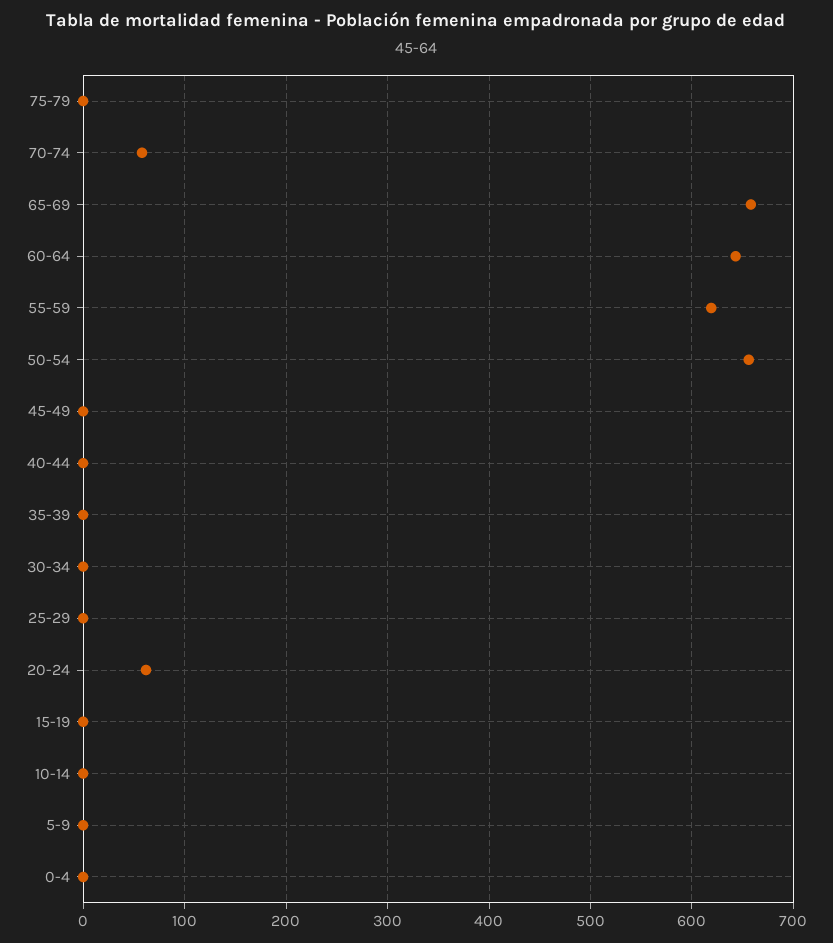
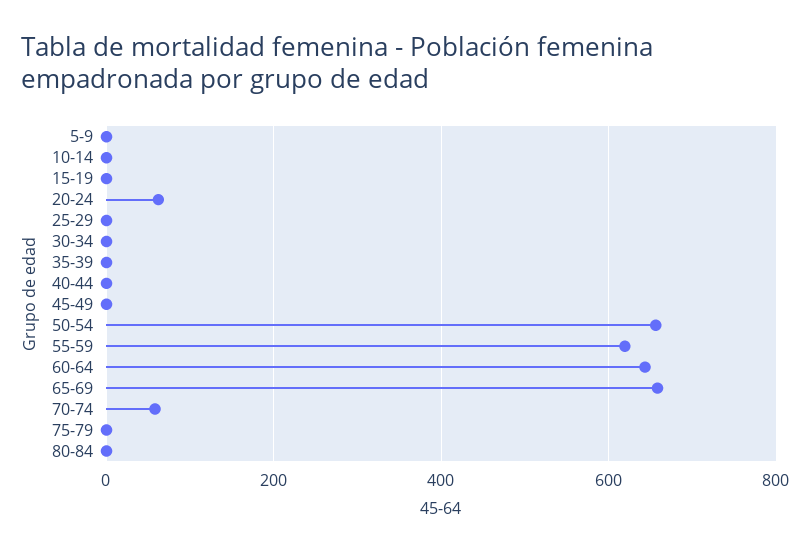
0-4: 0 -> none
80-84: none -> 0

